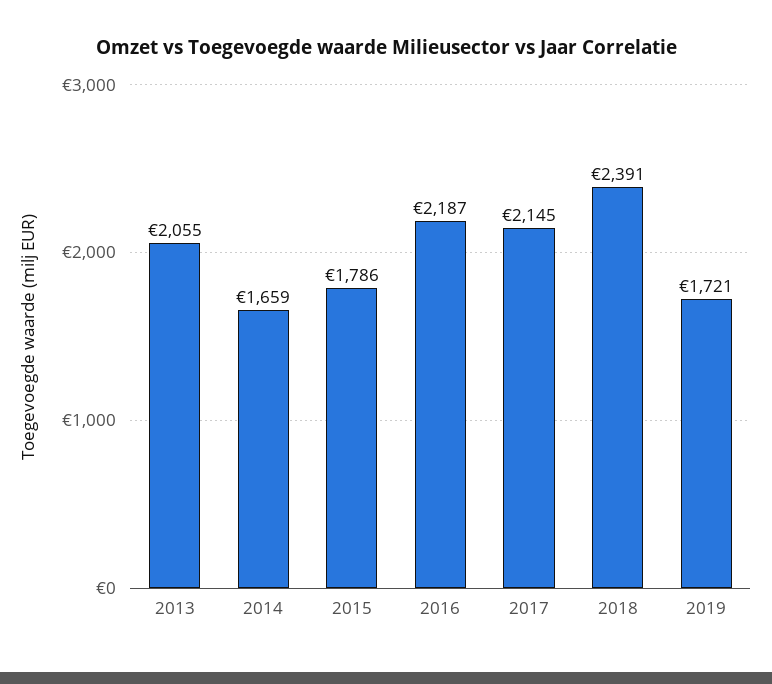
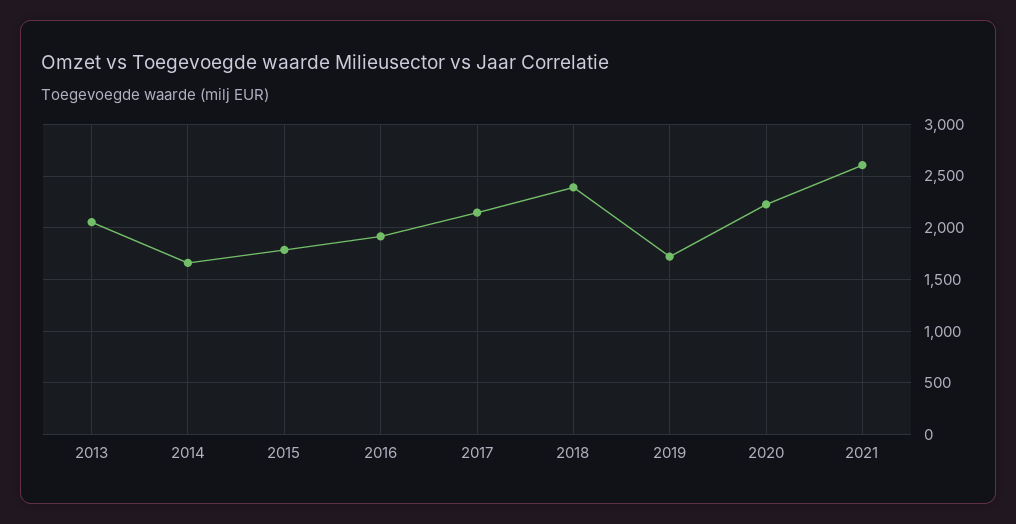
2016: 2187 -> 1900
2020: none -> 2200
2021: none -> 2600

